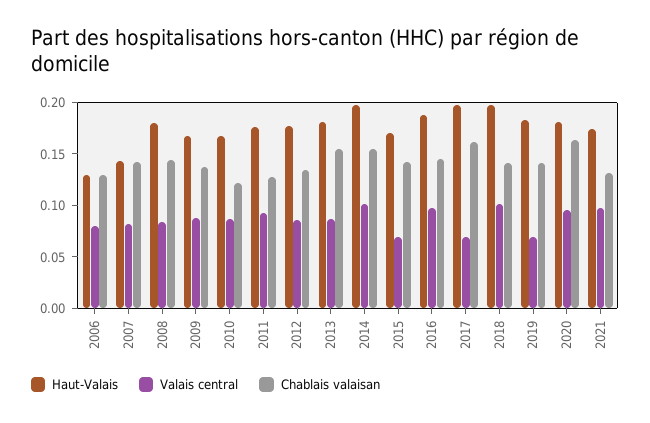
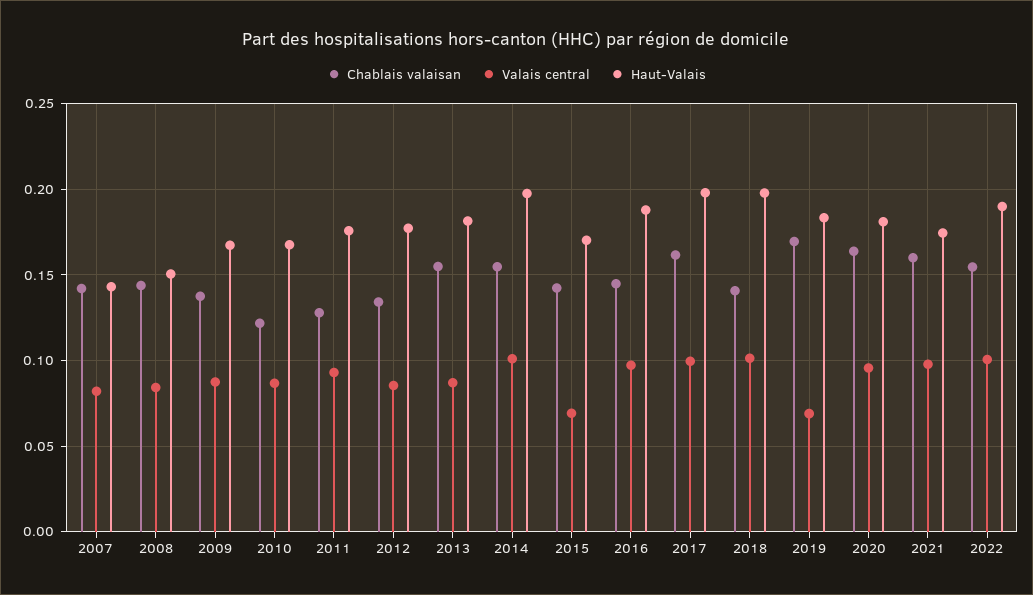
Haut-Valais, 2006: 0.13 -> none
Valais central, 2006: 0.08 -> none
Chablais valaisan, 2006: 0.13 -> none
Haut-Valais, 2008: 0.18 -> 0.15
Valais central, 2017: 0.07 -> 0.1
Chablais valaisan, 2019: 0.14 -> 0.17
Chablais valaisan, 2021: 0.13 -> 0.16
Chablais valaisan, 2022: none -> 0.155
Valais central, 2022: none -> 0.1
Haut-Valais, 2022: none -> 0.19

